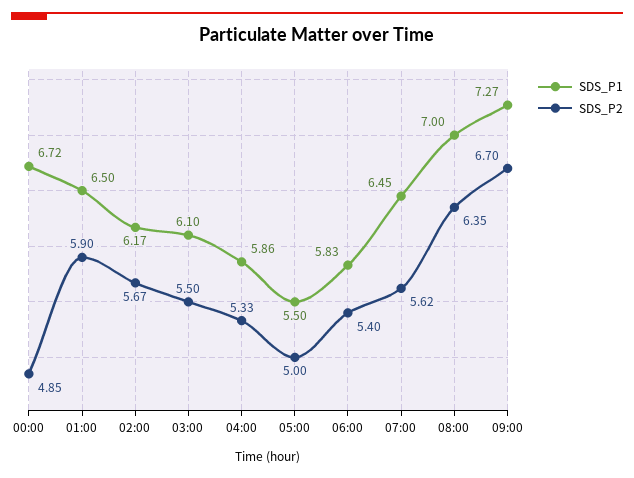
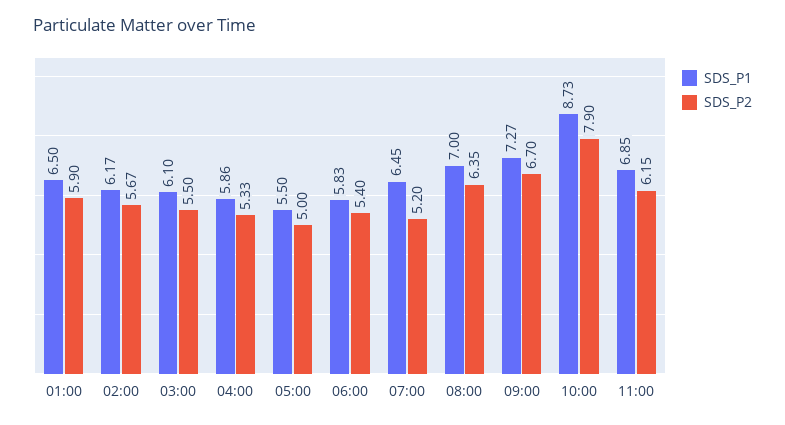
SDS_P1, 00:00: 6.72 -> none
SDS_P2, 00:00: 4.85 -> none
SDS_P2, 07:00: 5.62 -> 5.2
SDS_P1, 10:00: none -> 8.73
SDS_P2, 10:00: none -> 7.9
SDS_P1, 11:00: none -> 6.85
SDS_P2, 11:00: none -> 6.15

